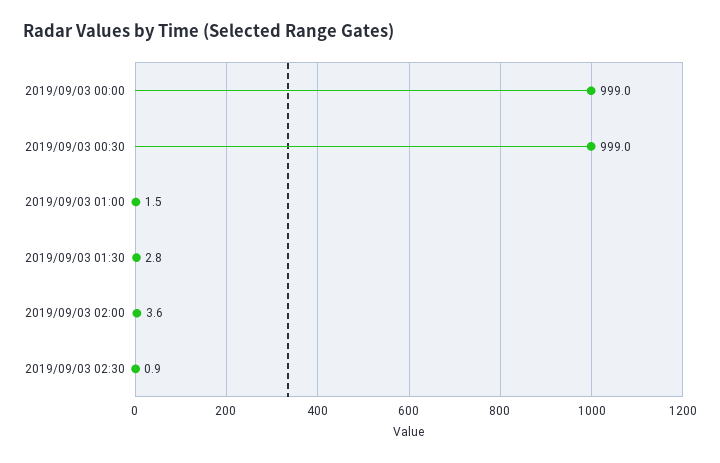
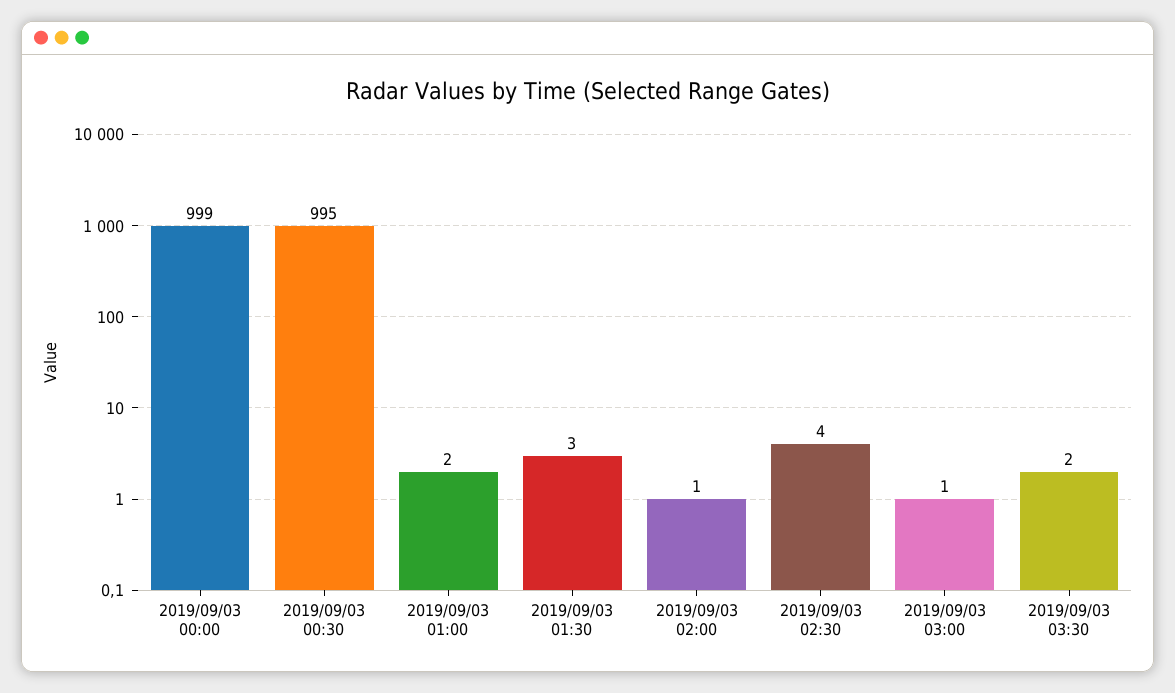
2019/09/03 00:30: 999 -> 995
2019/09/03 02:00: 3.6 -> 1
2019/09/03 02:30: 0.9 -> 4
2019/09/03 03:00: none -> 1
2019/09/03 03:30: none -> 2

